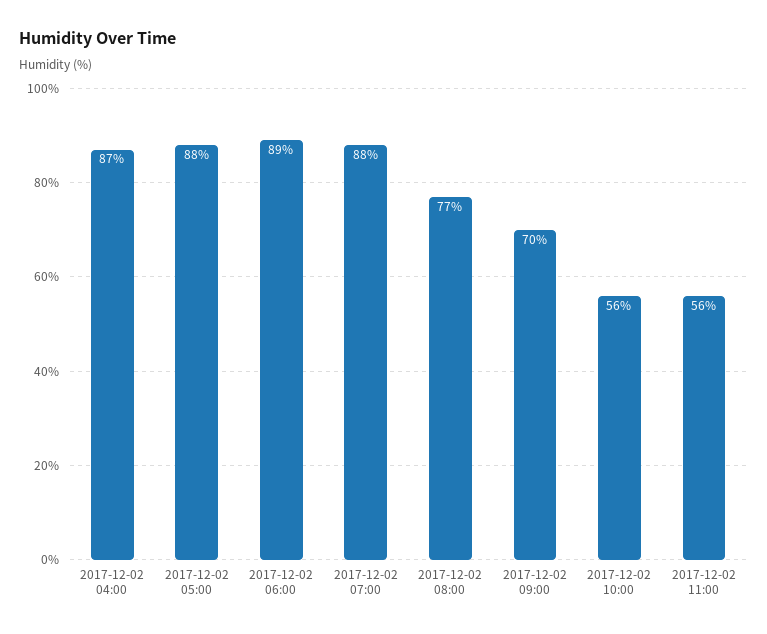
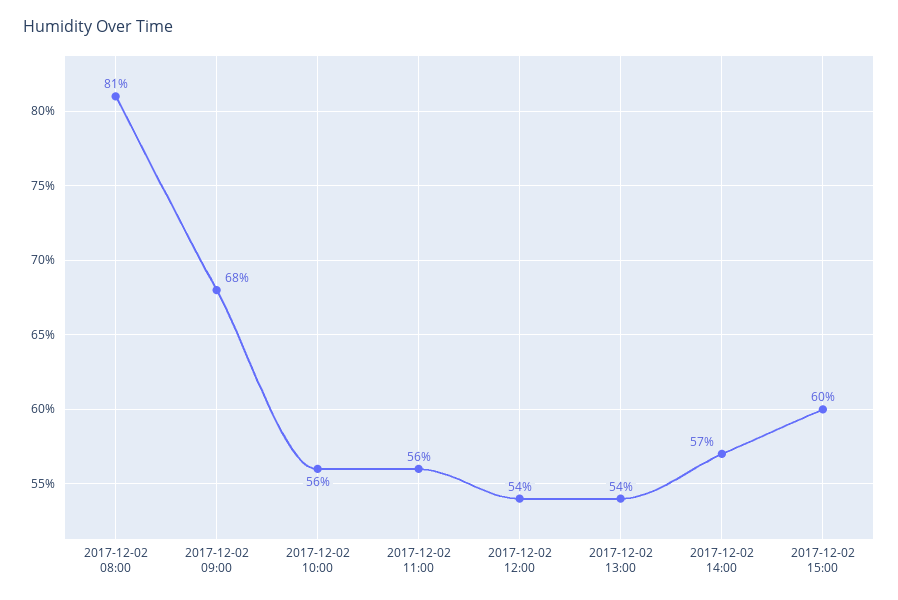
2017-12-02 04:00: 87 -> none
2017-12-02 05:00: 88 -> none
2017-12-02 06:00: 89 -> none
2017-12-02 07:00: 88 -> none
2017-12-02 08:00: 77 -> 81
2017-12-02 09:00: 70 -> 68
2017-12-02 12:00: none -> 54
2017-12-02 13:00: none -> 54
2017-12-02 14:00: none -> 57
2017-12-02 15:00: none -> 60

